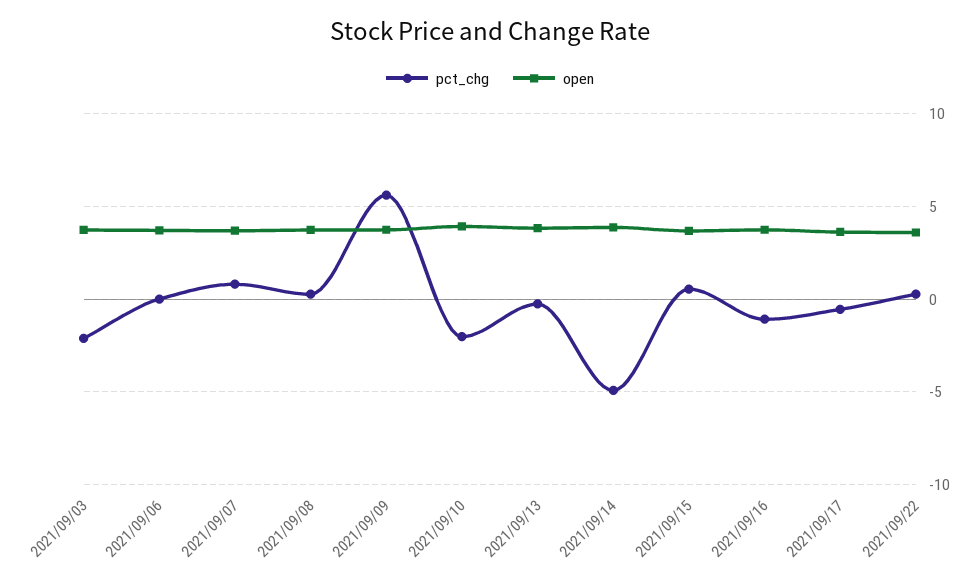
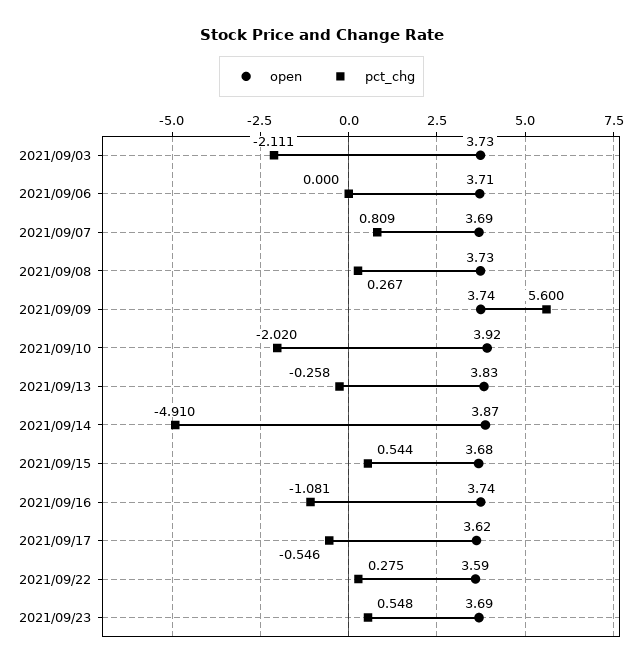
open, 2021/09/23: none -> 3.69
pct_chg, 2021/09/23: none -> 0.548

